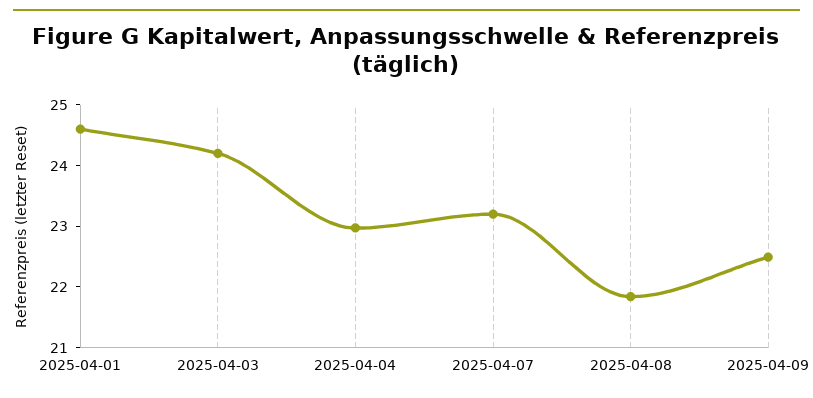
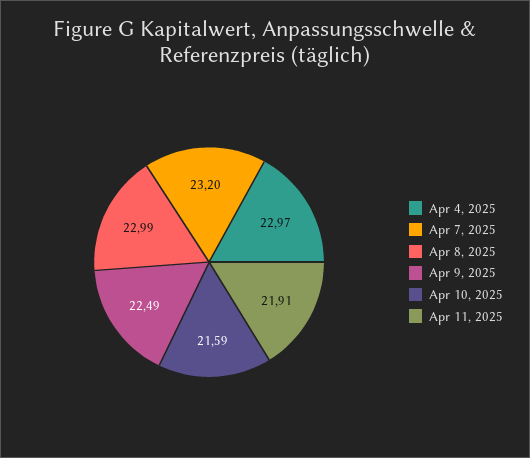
2025-04-01: 24.6 -> none
2025-04-03: 24.2 -> none
2025-04-08: 21.8 -> 22.99
Apr 10, 2025: none -> 21.59
Apr 11, 2025: none -> 21.91

